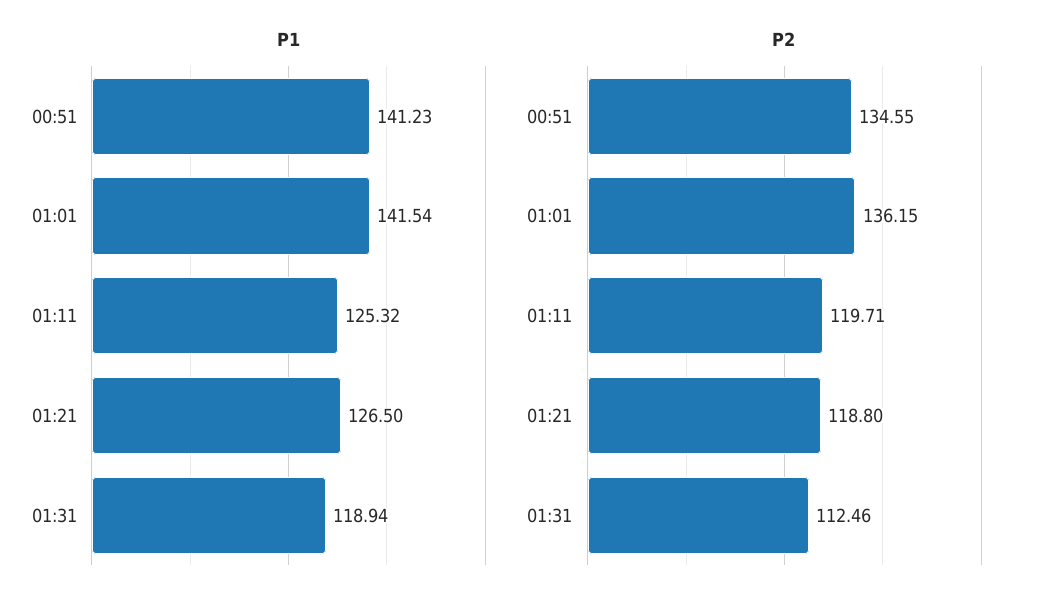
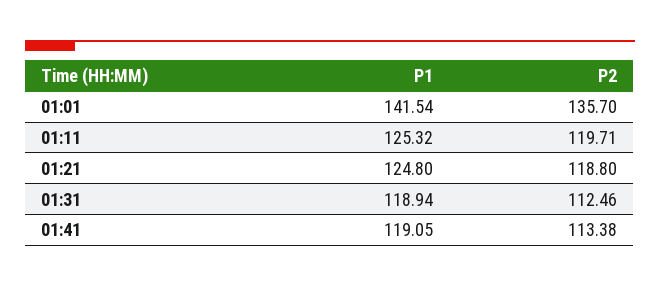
P1, 00:51: 141.23 -> none
P1, 01:21: 126.5 -> 124.8
P2, 00:51: 134.55 -> none
P2, 01:01: 136.15 -> 135.7
P1, 01:41: none -> 119.05
P2, 01:41: none -> 113.38

